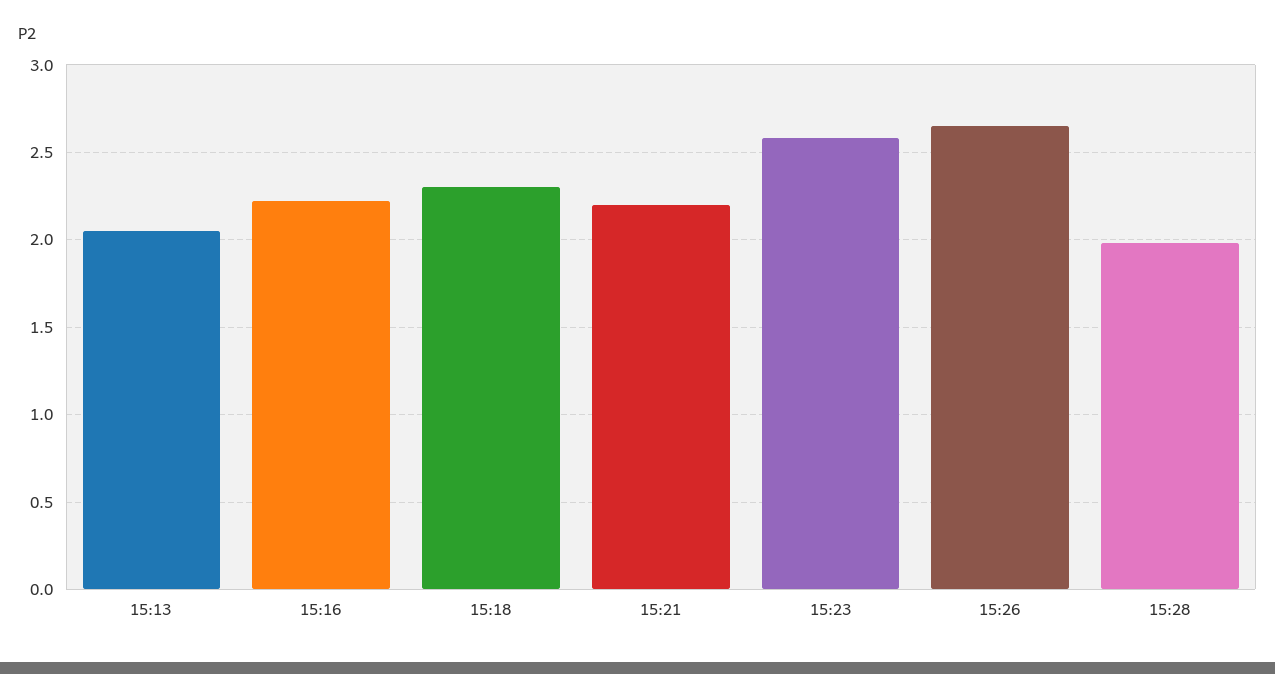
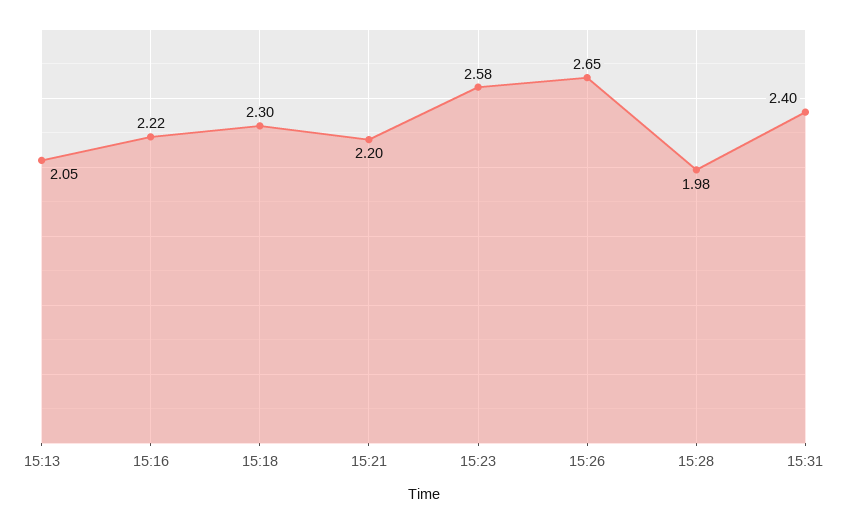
15:31: none -> 2.4

